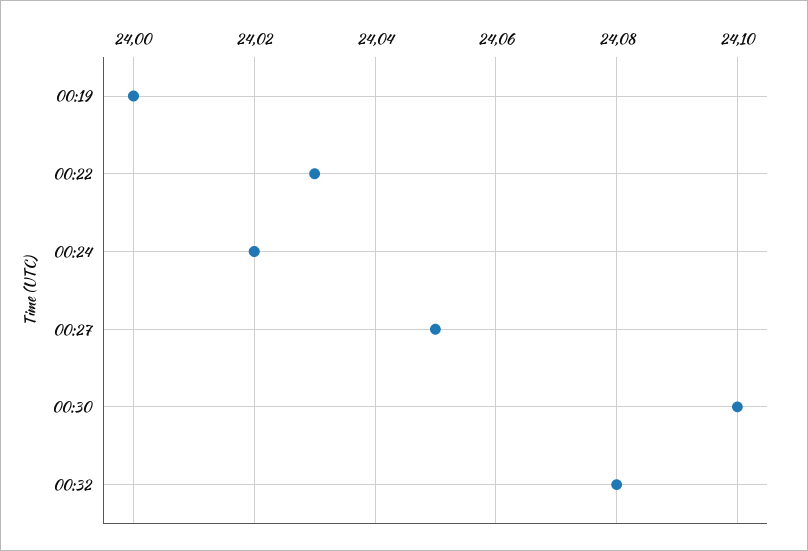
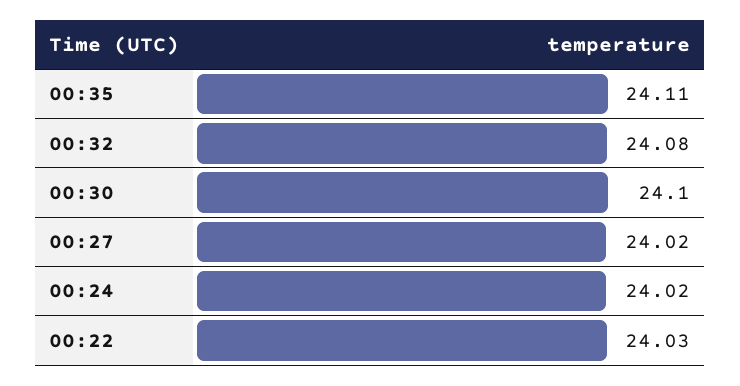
00:19: 24 -> none
00:27: 24.05 -> 24.02
00:35: none -> 24.11

